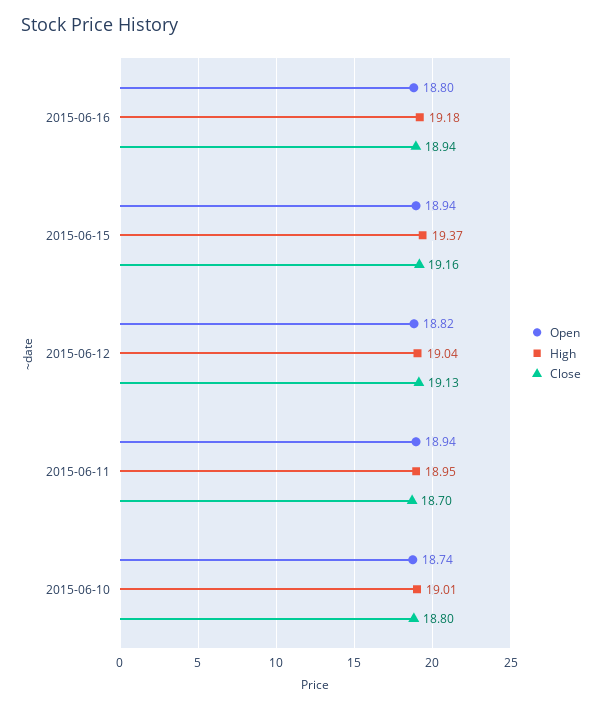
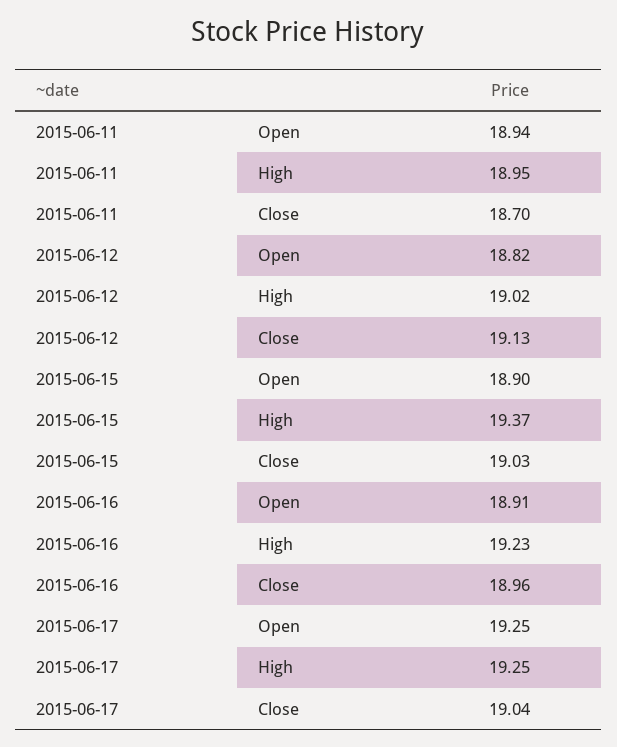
Open, 2015-06-16: 18.8 -> 18.91
High, 2015-06-16: 19.18 -> 19.23
Close, 2015-06-16: 18.94 -> 18.96
Open, 2015-06-15: 18.94 -> 18.9
Close, 2015-06-15: 19.16 -> 19.03
High, 2015-06-12: 19.04 -> 19.02
Open, 2015-06-10: 18.74 -> none
High, 2015-06-10: 19.01 -> none
Close, 2015-06-10: 18.8 -> none
Open, 2015-06-17: none -> 19.25
High, 2015-06-17: none -> 19.25
Close, 2015-06-17: none -> 19.04

